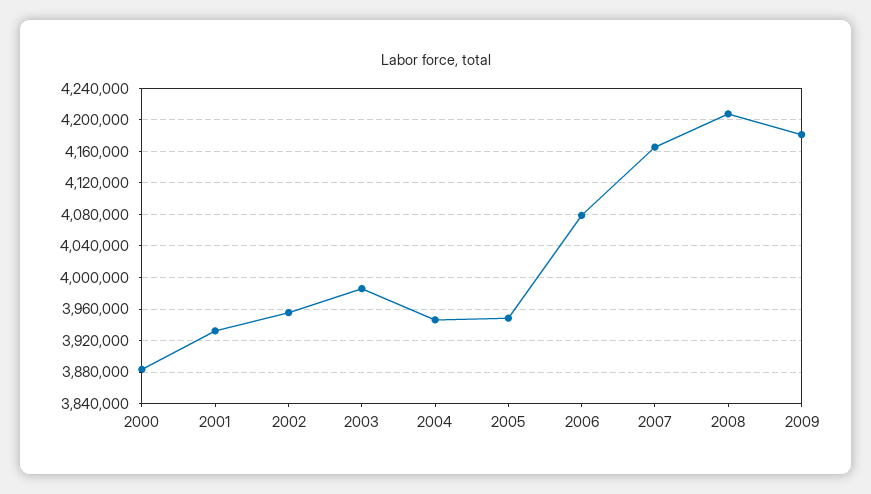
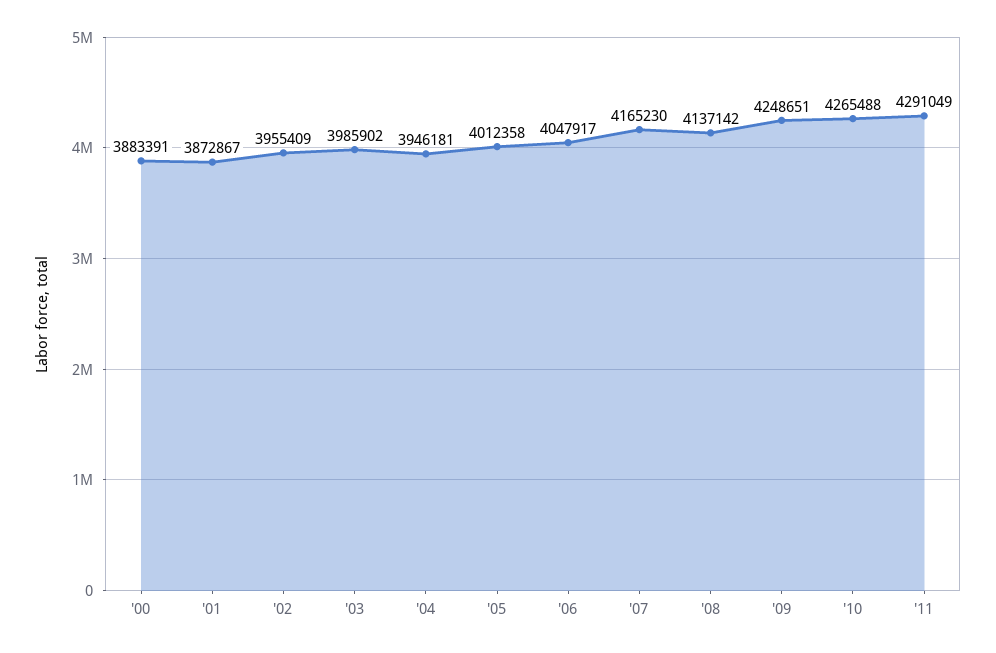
2001: 3930000 -> 3872867
2005: 3950000 -> 4012358
2006: 4080000 -> 4047917
2008: 4210000 -> 4137142
2009: 4180000 -> 4248651
'10: none -> 4265488
'11: none -> 4291049

